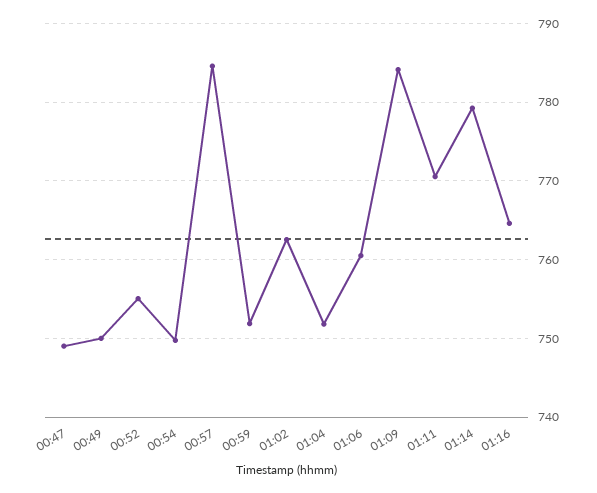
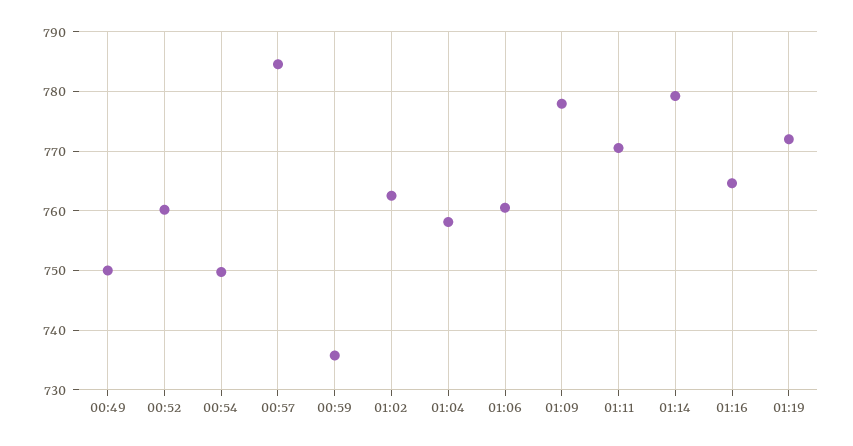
00:47: 749 -> none
00:52: 755 -> 760
00:59: 752 -> 736
01:04: 752 -> 758
01:09: 784 -> 778
01:19: none -> 772

